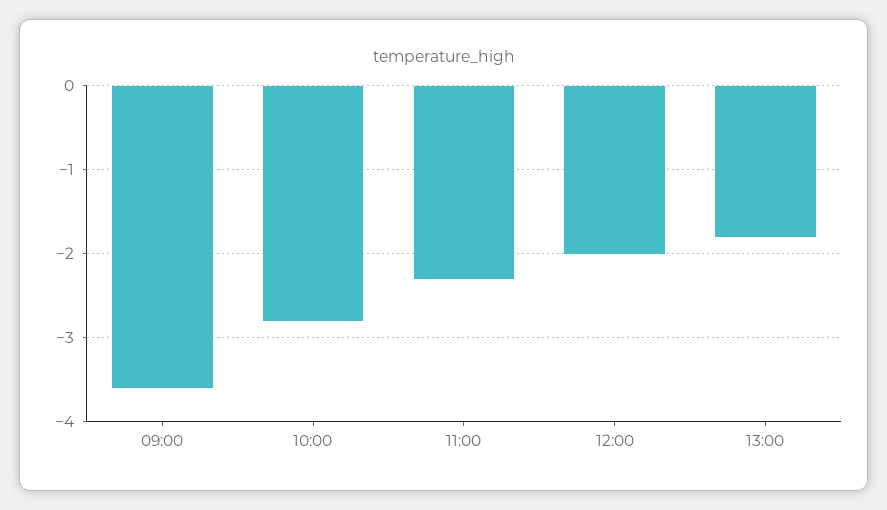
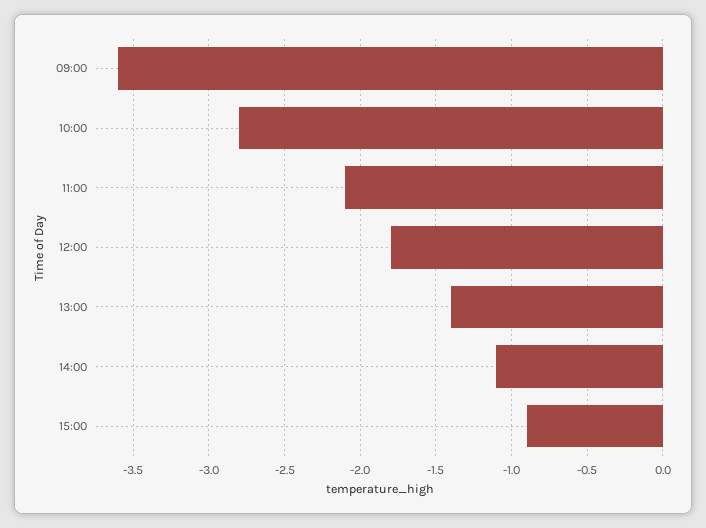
11:00: -2.3 -> -2.1
12:00: -2 -> -1.8
13:00: -1.8 -> -1.4
14:00: none -> -1.1
15:00: none -> -0.9

